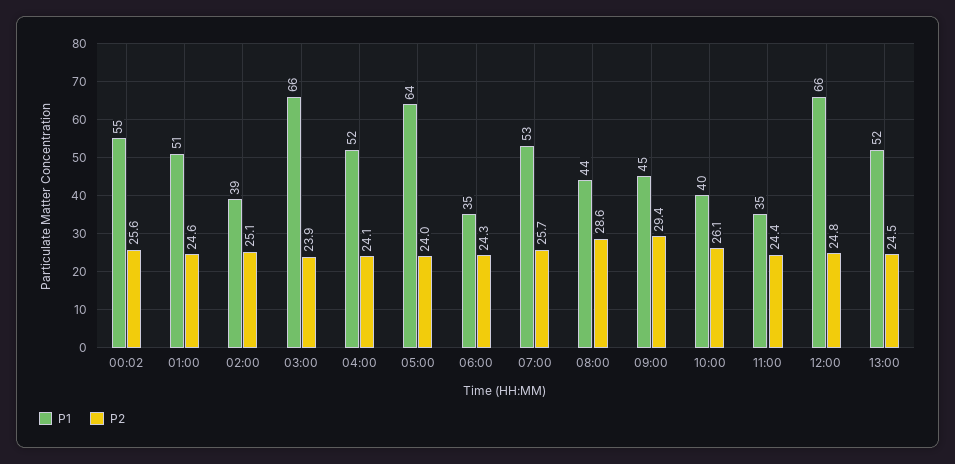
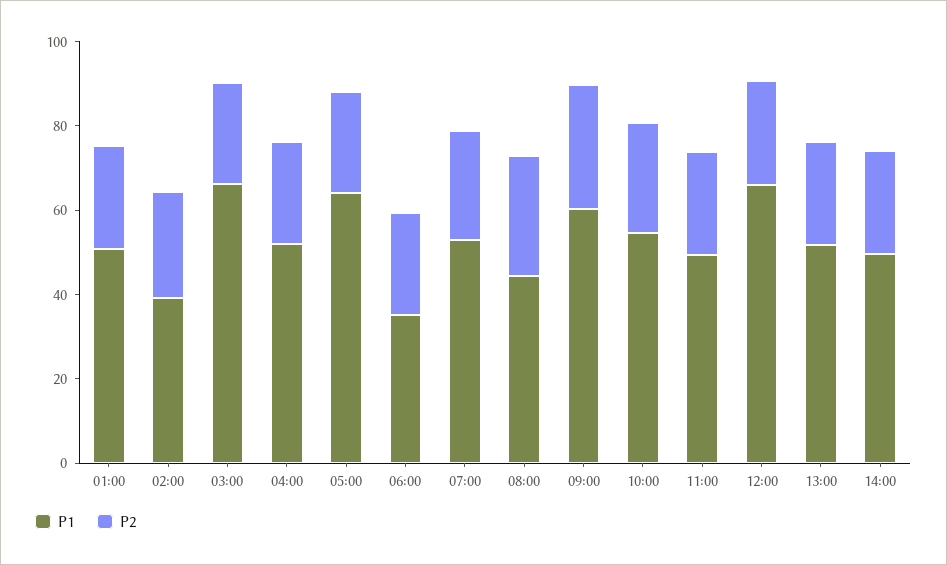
P1, 00:02: 55 -> none
P2, 00:02: 25.6 -> none
P1, 09:00: 45 -> 60
P1, 10:00: 40 -> 55
P1, 11:00: 35 -> 50
P1, 14:00: none -> 50
P2, 14:00: none -> 25

